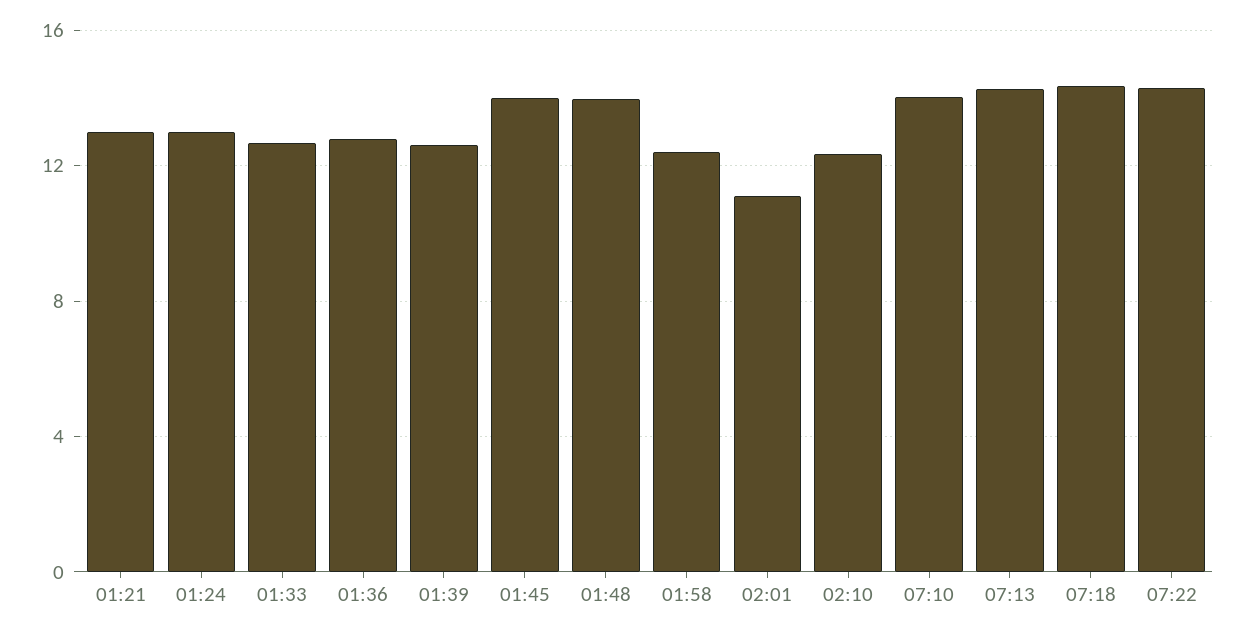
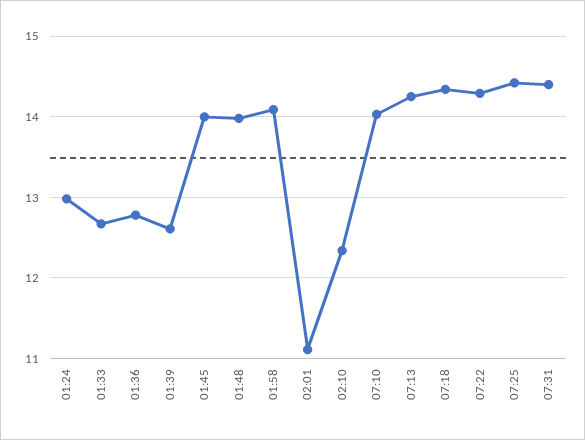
01:21: 13 -> none
01:58: 12.5 -> 14.1
07:25: none -> 14.4
07:31: none -> 14.4

